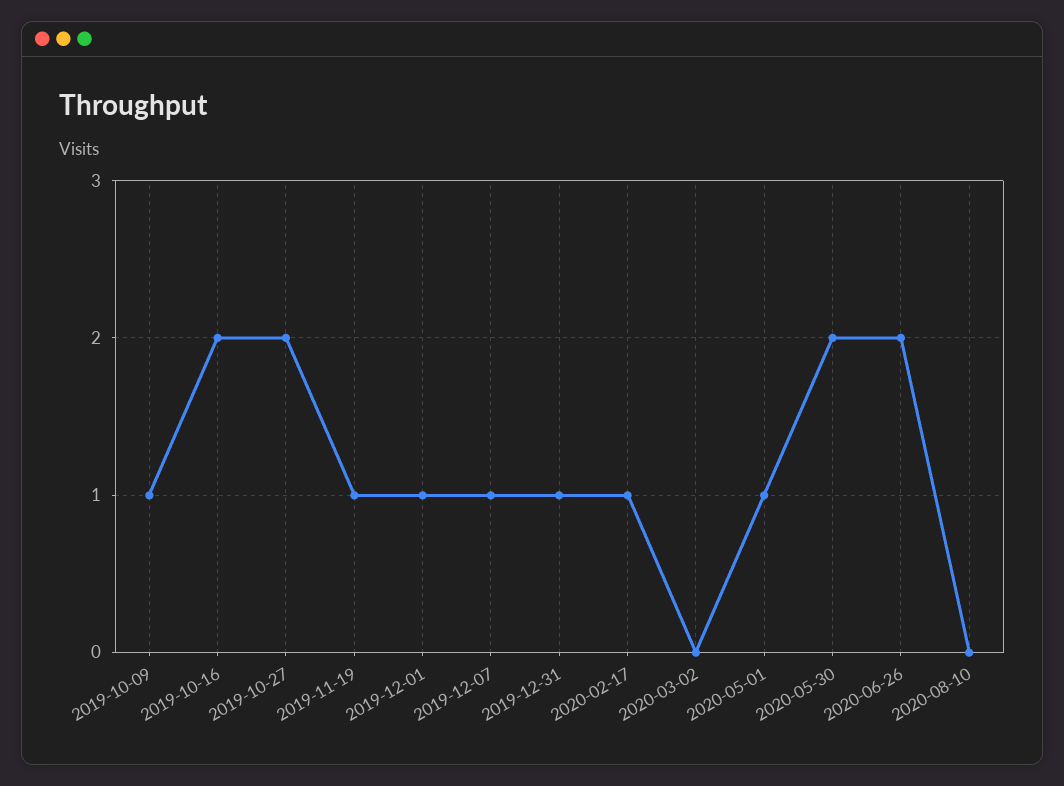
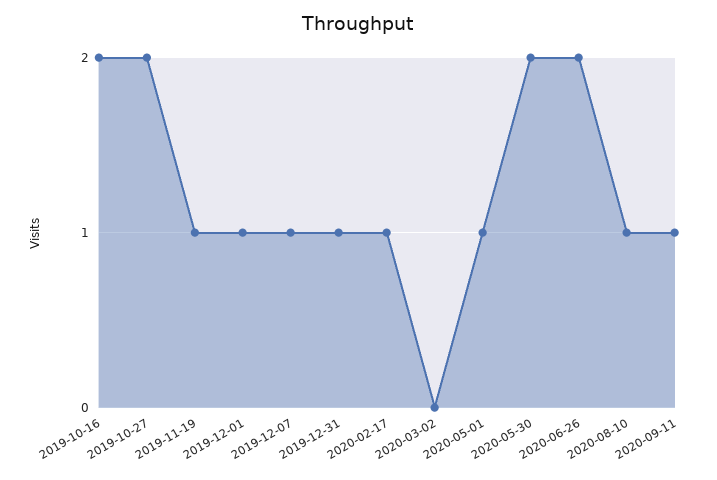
2019-10-09: 1 -> none
2020-08-10: 0 -> 1
2020-09-11: none -> 1

